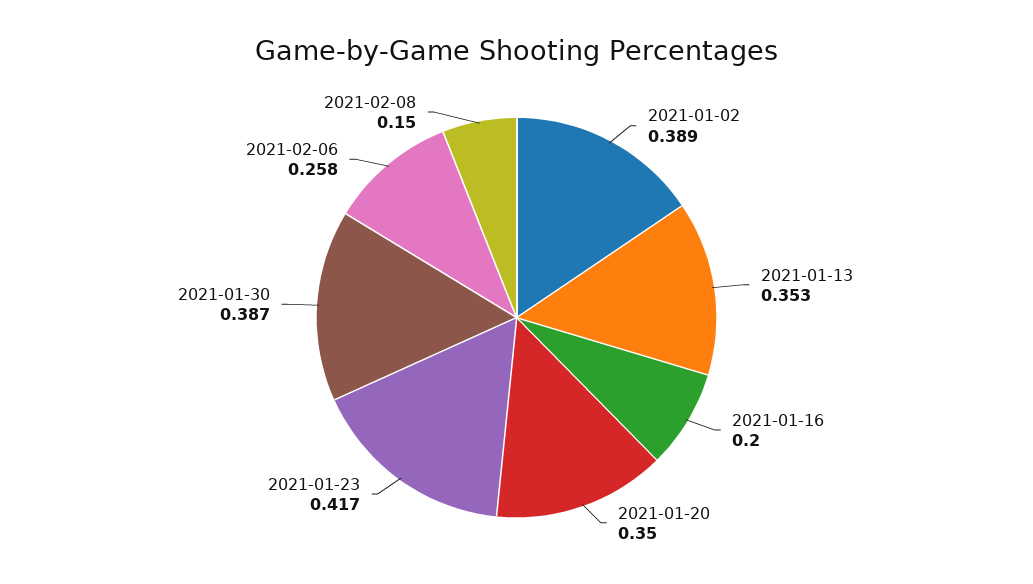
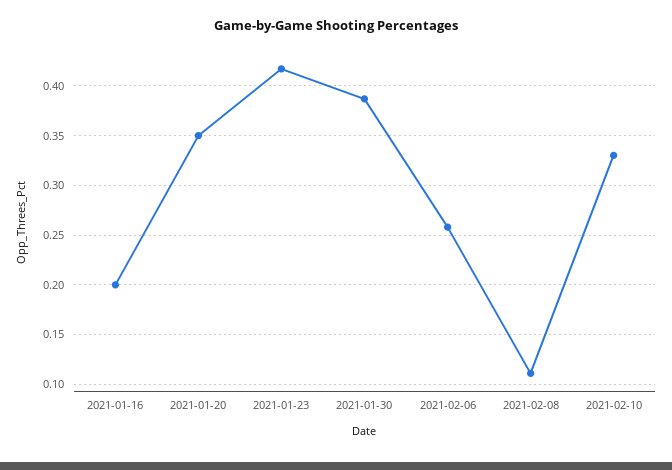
2021-01-02: 0.389 -> none
2021-01-13: 0.353 -> none
2021-02-08: 0.15 -> 0.11
2021-02-10: none -> 0.33

